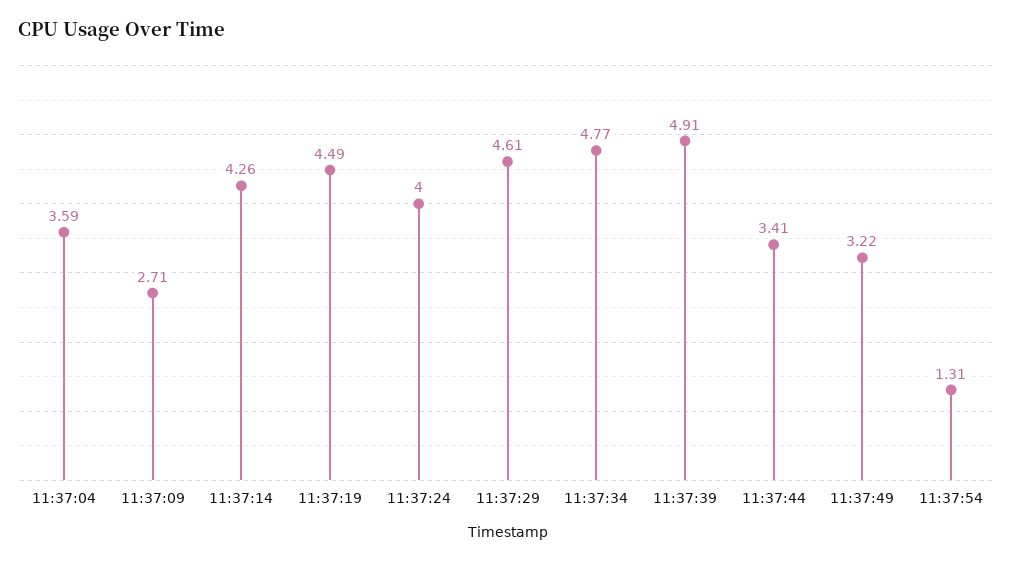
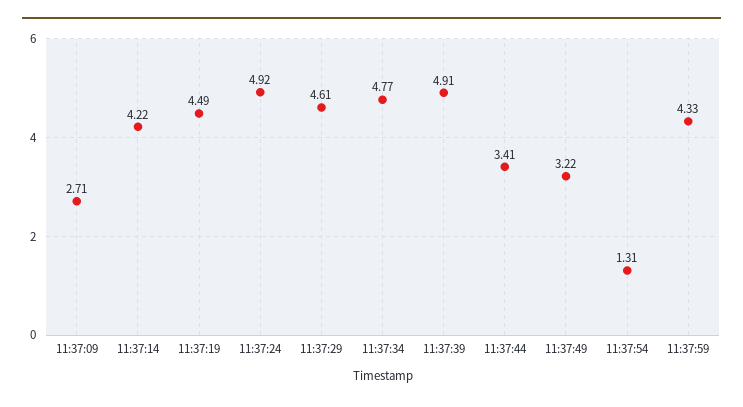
11:37:04: 3.59 -> none
11:37:14: 4.26 -> 4.22
11:37:24: 4 -> 4.92
11:37:59: none -> 4.33

